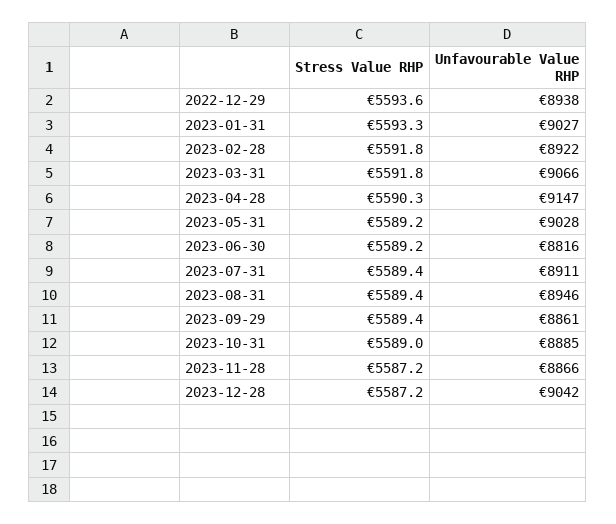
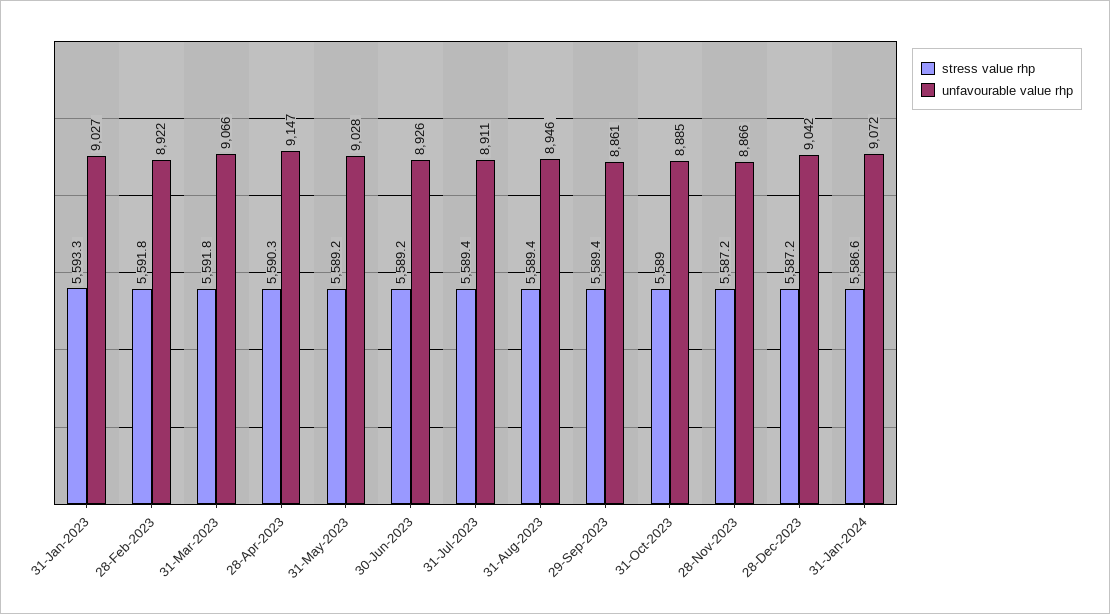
Stress Value RHP, 2022-12-29: 5593.6 -> none
Unfavourable Value RHP, 2022-12-29: 8938 -> none
Unfavourable Value RHP, 2023-06-30: 8816 -> 8926
Stress Value RHP, 31-Jan-2024: none -> 5586.6
Unfavourable Value RHP, 31-Jan-2024: none -> 9072

